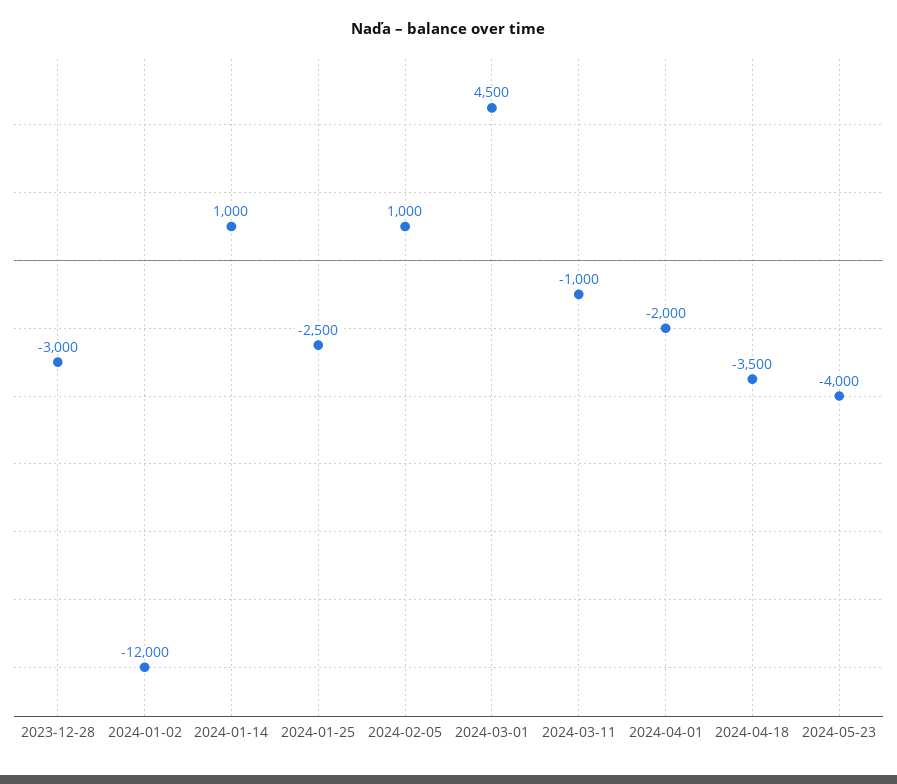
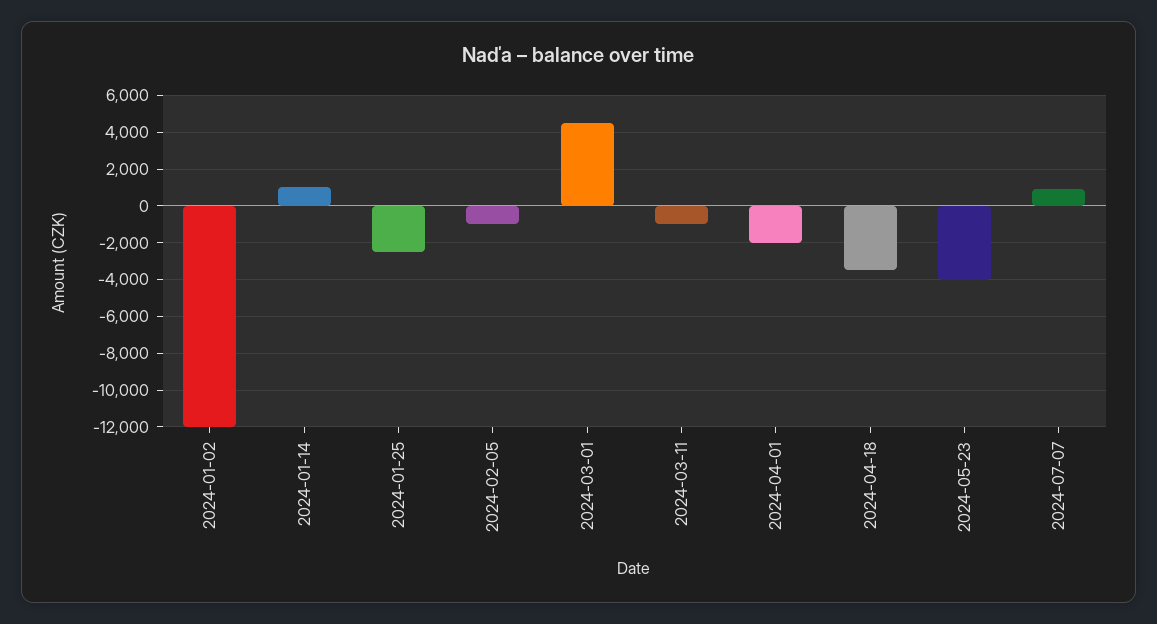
2023-12-28: -3000 -> none
2024-02-05: 1000 -> -1000
2024-07-07: none -> 1000

